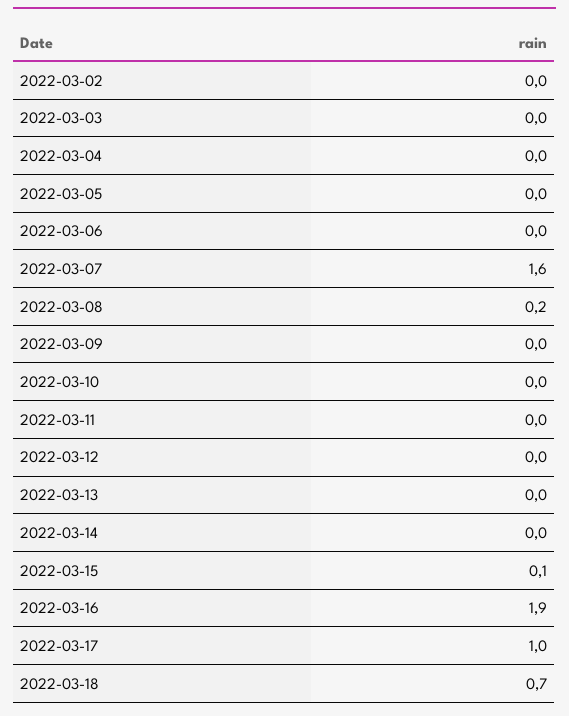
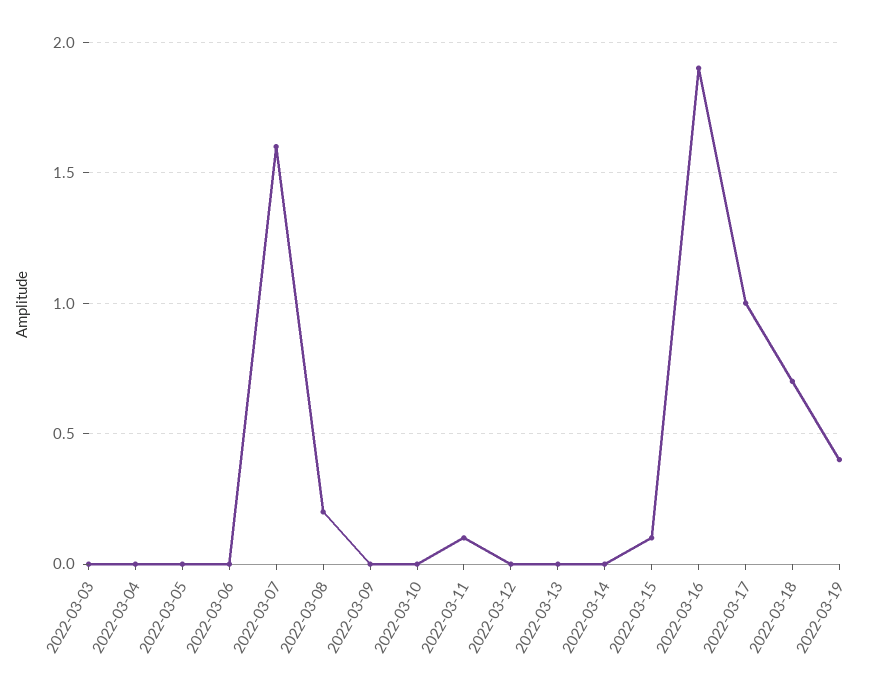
2022-03-02: 0 -> none
2022-03-11: 0 -> 0.1
2022-03-19: none -> 0.4

